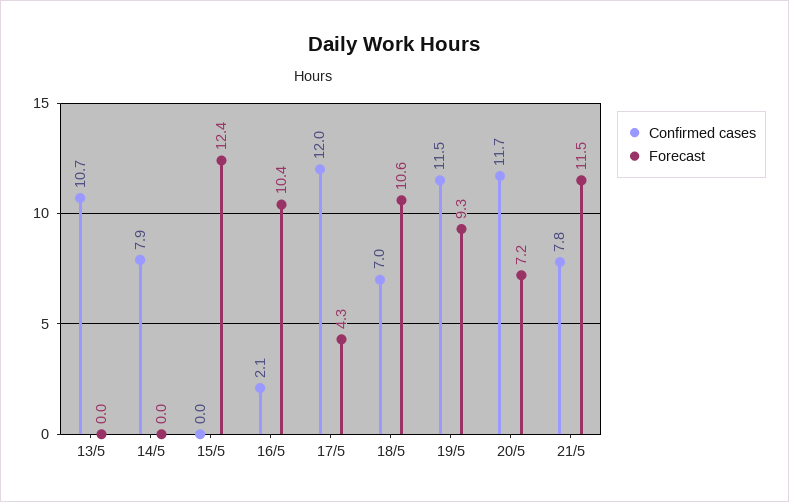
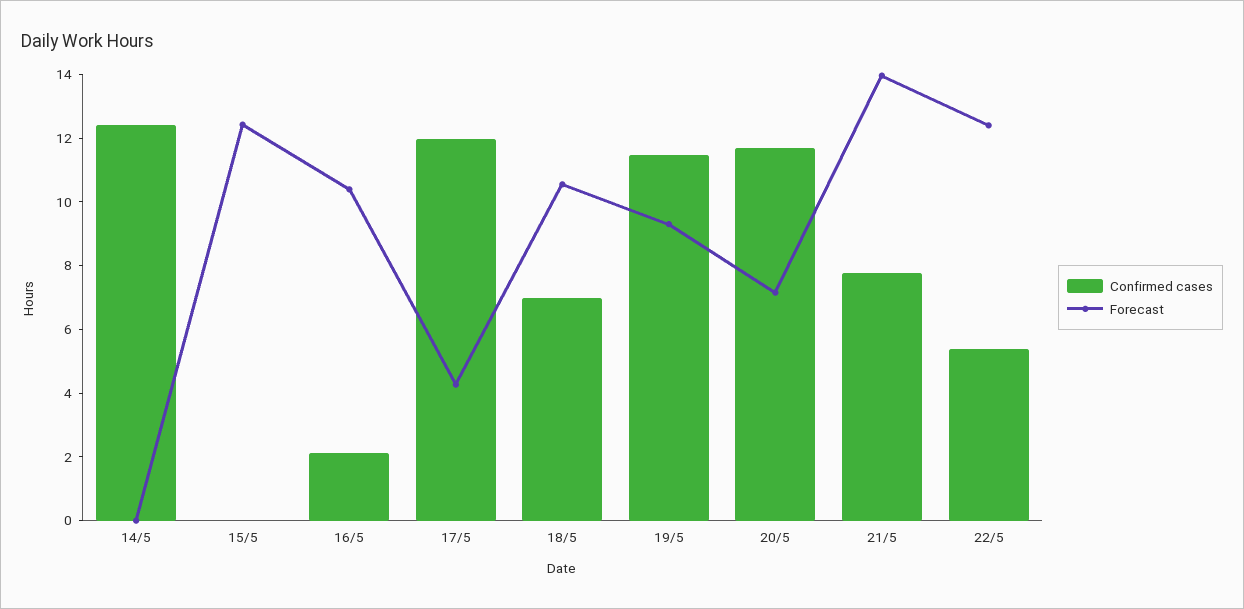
Confirmed cases, 13/5: 10.7 -> none
Forecast, 13/5: 0 -> none
Confirmed cases, 14/5: 7.9 -> 12.5
Forecast, 21/5: 11.5 -> 14
Confirmed cases, 22/5: none -> 5.5
Forecast, 22/5: none -> 12.5

